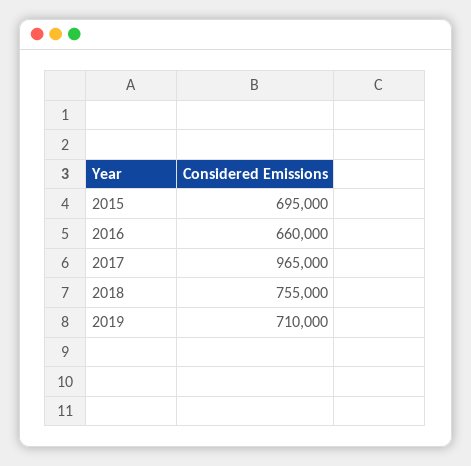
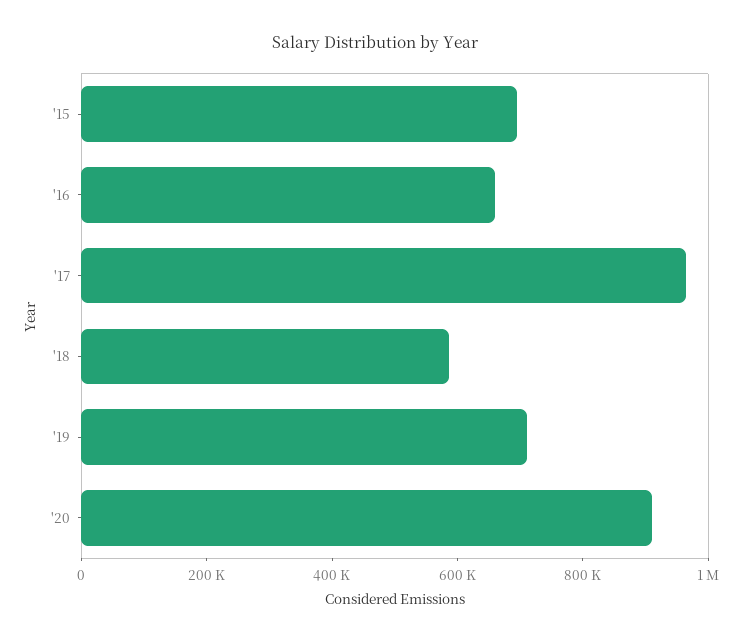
2018: 755000 -> 600000
'20: none -> 900000

